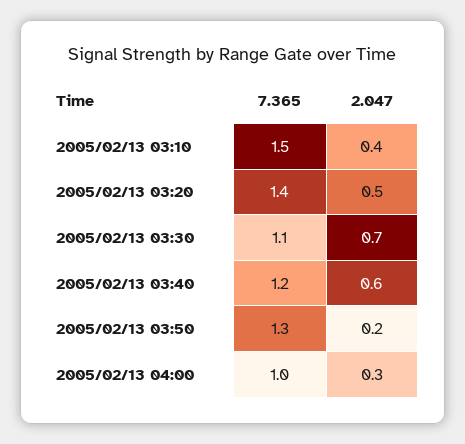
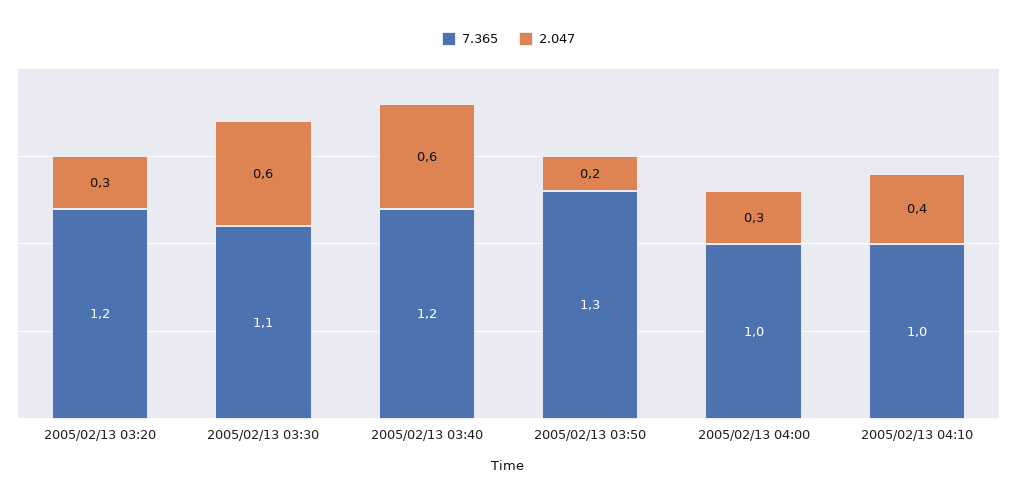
7.365, 2005/02/13 03:10: 1.5 -> none
2.047, 2005/02/13 03:10: 0.4 -> none
7.365, 2005/02/13 03:20: 1.4 -> 1.2
2.047, 2005/02/13 03:20: 0.5 -> 0.3
2.047, 2005/02/13 03:30: 0.7 -> 0.6
7.365, 2005/02/13 04:10: none -> 1
2.047, 2005/02/13 04:10: none -> 0.4

